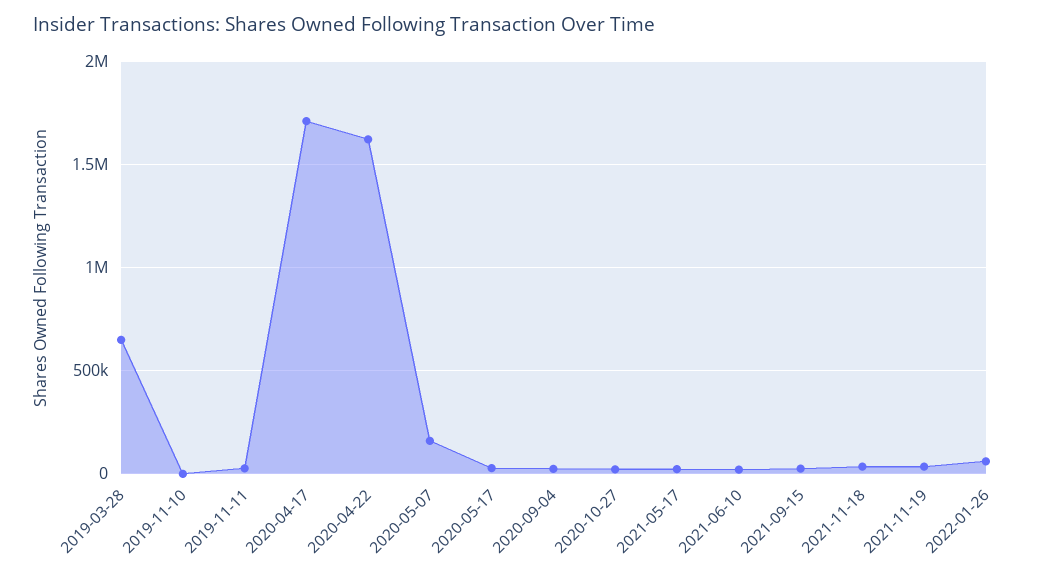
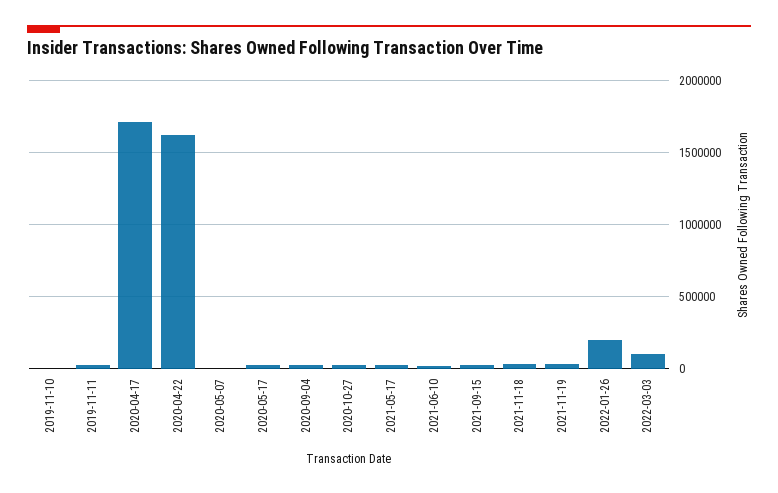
2019-03-28: 650000 -> none
2020-05-07: 150000 -> 0
2022-01-26: 50000 -> 200000
2022-03-03: none -> 100000

